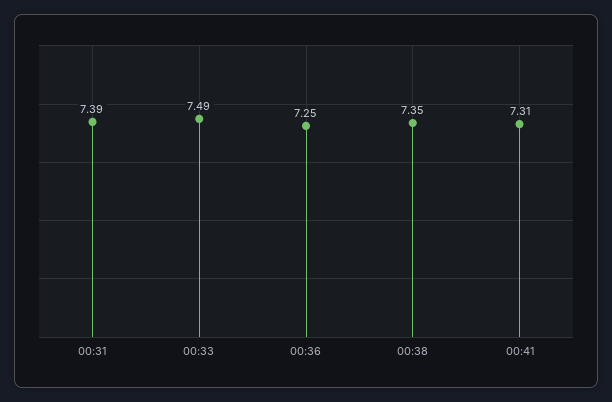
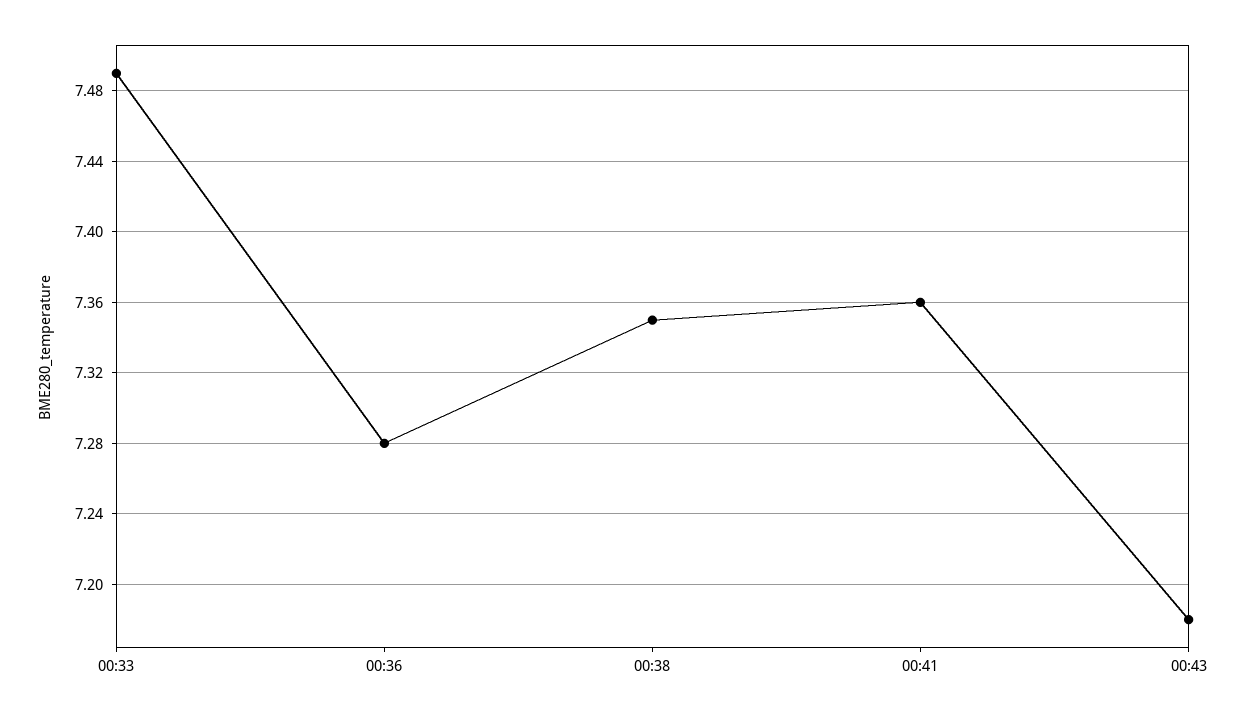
00:31: 7.39 -> none
00:36: 7.25 -> 7.28
00:41: 7.31 -> 7.36
00:43: none -> 7.18

